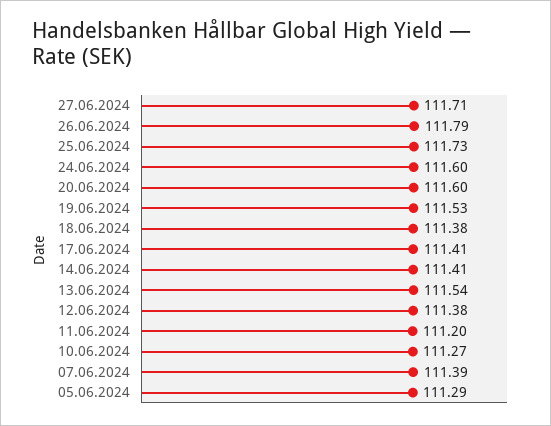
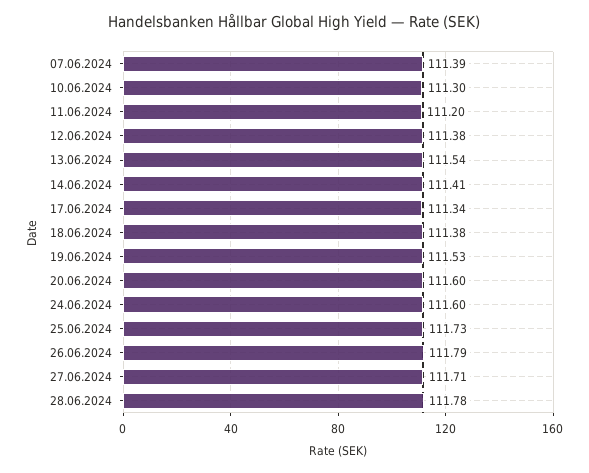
17.06.2024: 111.41 -> 111.34
10.06.2024: 111.27 -> 111.3
05.06.2024: 111.29 -> none
28.06.2024: none -> 111.78

